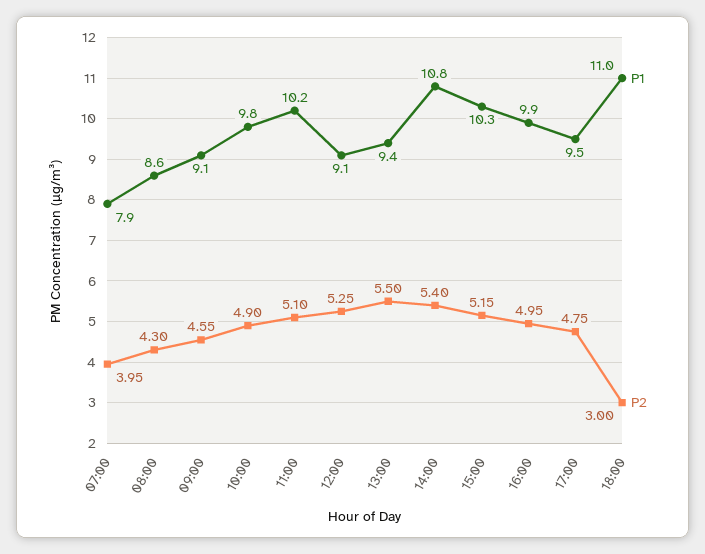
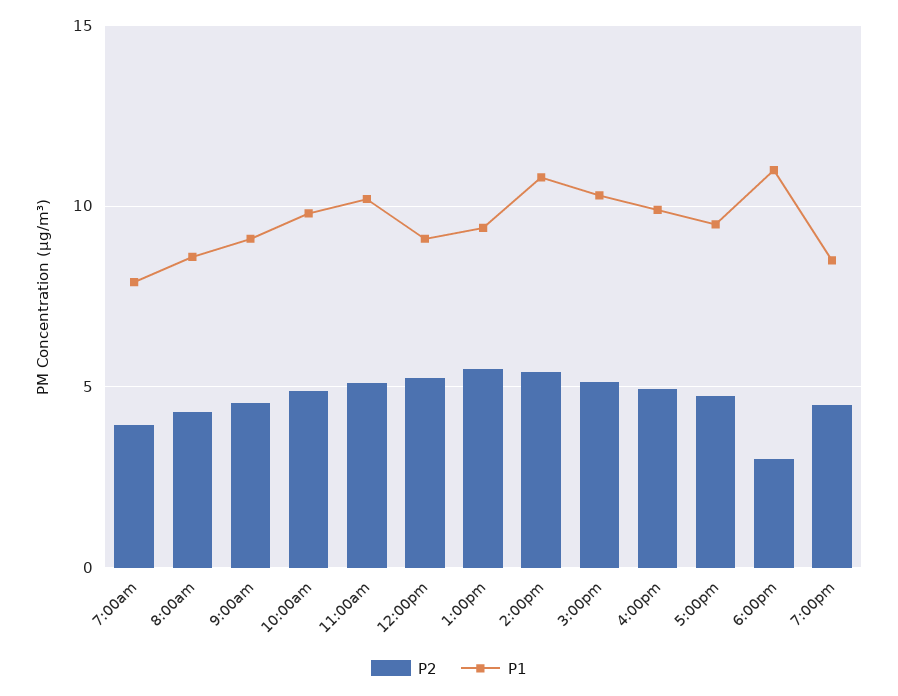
P2, 7:00pm: none -> 4.5
P1, 7:00pm: none -> 8.5

